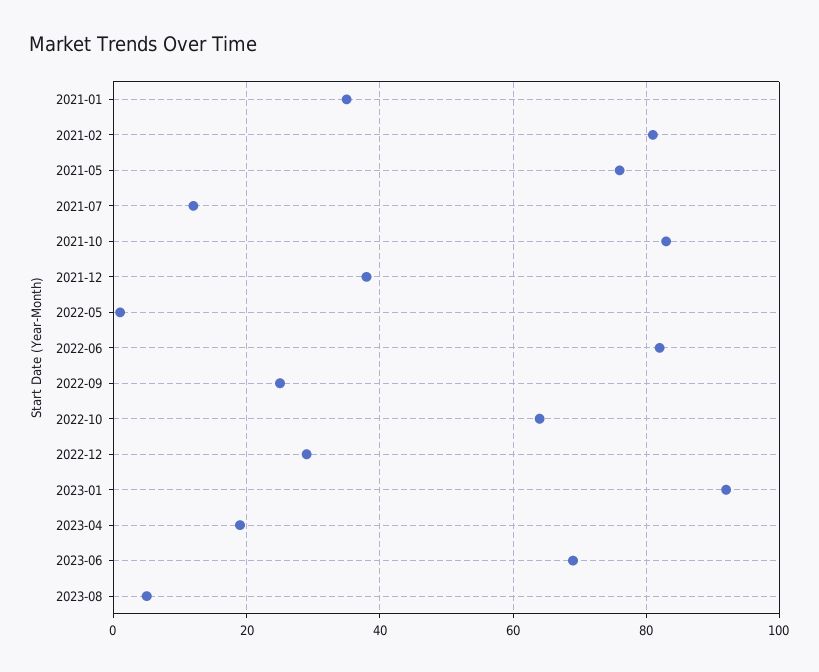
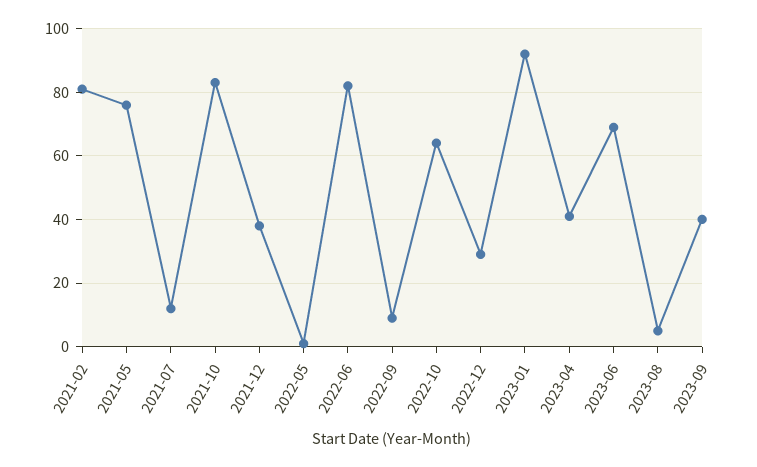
2021-01: 35 -> none
2022-09: 25 -> 10
2023-04: 20 -> 40
2023-09: none -> 40

